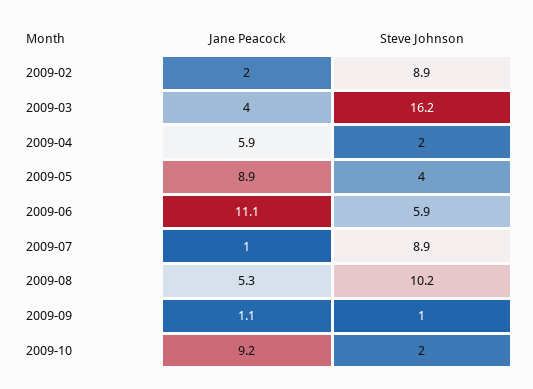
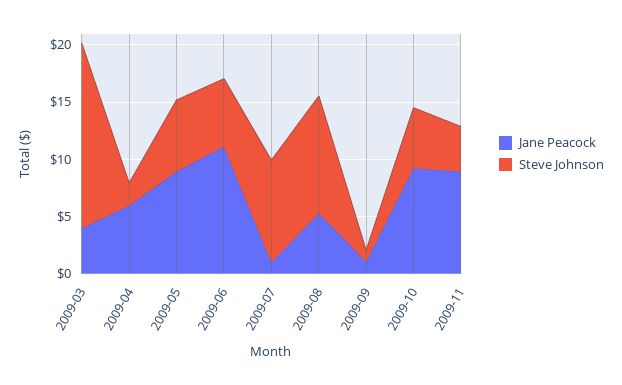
Jane Peacock, 2009-02: 2 -> none
Steve Johnson, 2009-02: 8.9 -> none
Steve Johnson, 2009-05: 4 -> 6
Steve Johnson, 2009-10: 2 -> 5
Jane Peacock, 2009-11: none -> 9
Steve Johnson, 2009-11: none -> 4

